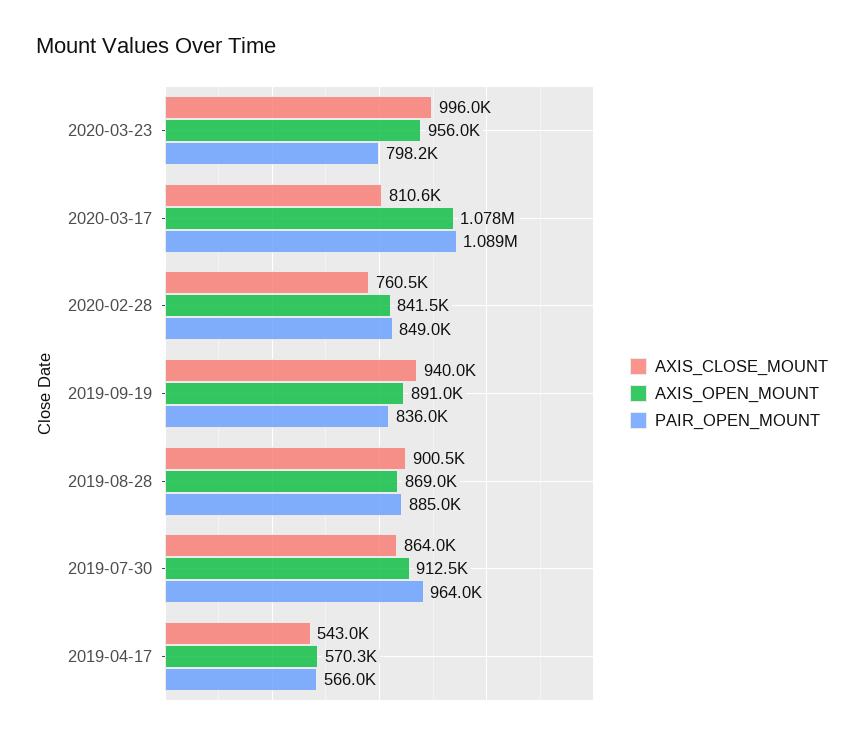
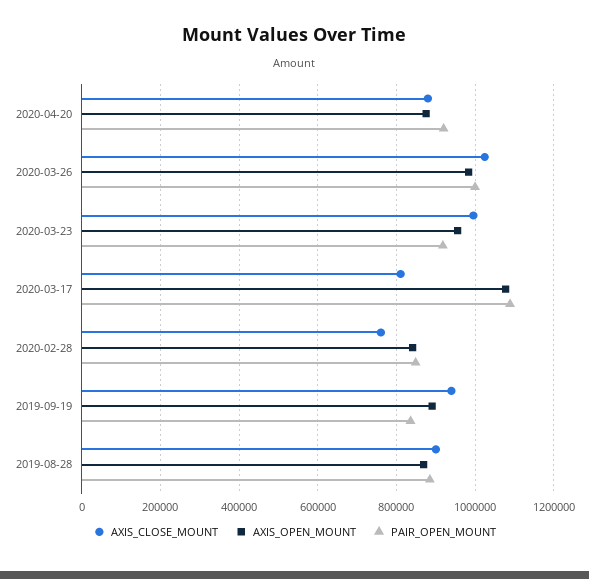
PAIR_OPEN_MOUNT, 2020-03-23: 798200 -> 920000
AXIS_CLOSE_MOUNT, 2019-07-30: 864000 -> none
AXIS_OPEN_MOUNT, 2019-07-30: 912500 -> none
PAIR_OPEN_MOUNT, 2019-07-30: 964000 -> none
AXIS_CLOSE_MOUNT, 2019-04-17: 543000 -> none
AXIS_OPEN_MOUNT, 2019-04-17: 570300 -> none
PAIR_OPEN_MOUNT, 2019-04-17: 566000 -> none
AXIS_CLOSE_MOUNT, 2020-04-20: none -> 880000
AXIS_OPEN_MOUNT, 2020-04-20: none -> 880000
PAIR_OPEN_MOUNT, 2020-04-20: none -> 920000
AXIS_CLOSE_MOUNT, 2020-03-26: none -> 1020000
AXIS_OPEN_MOUNT, 2020-03-26: none -> 980000
PAIR_OPEN_MOUNT, 2020-03-26: none -> 1000000

